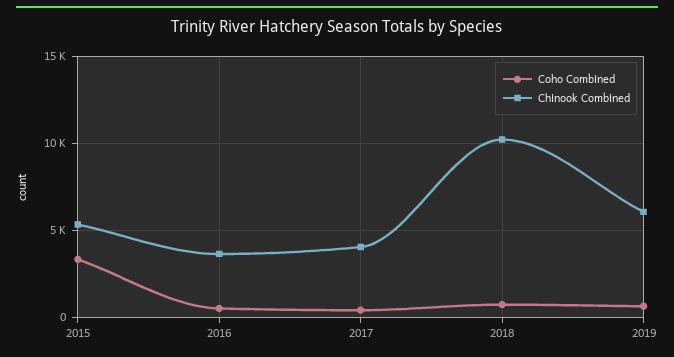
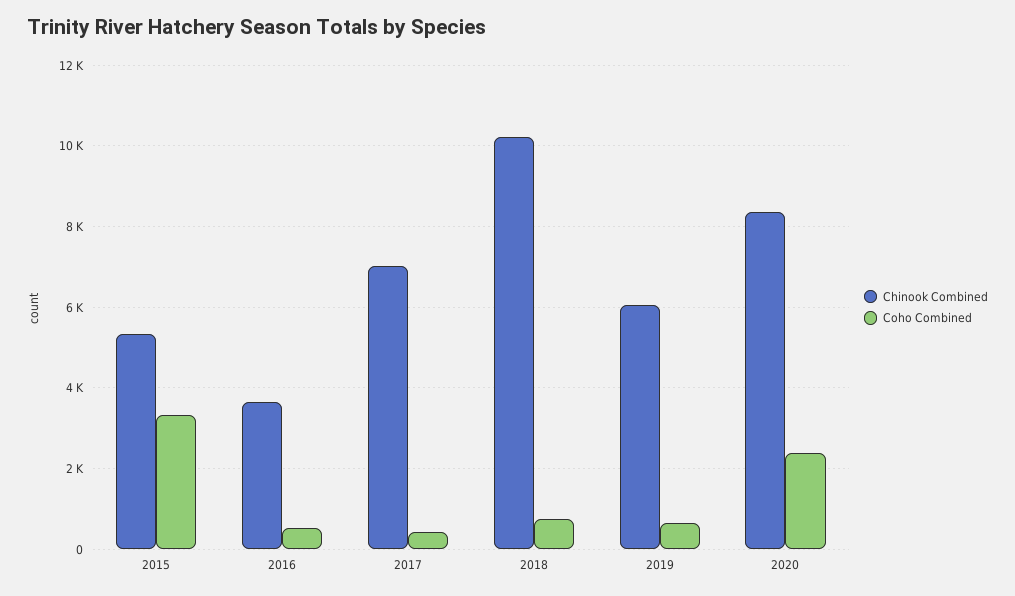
Chinook Combined, 2017: 4000 -> 7000
Chinook Combined, 2020: none -> 8400
Coho Combined, 2020: none -> 2400

